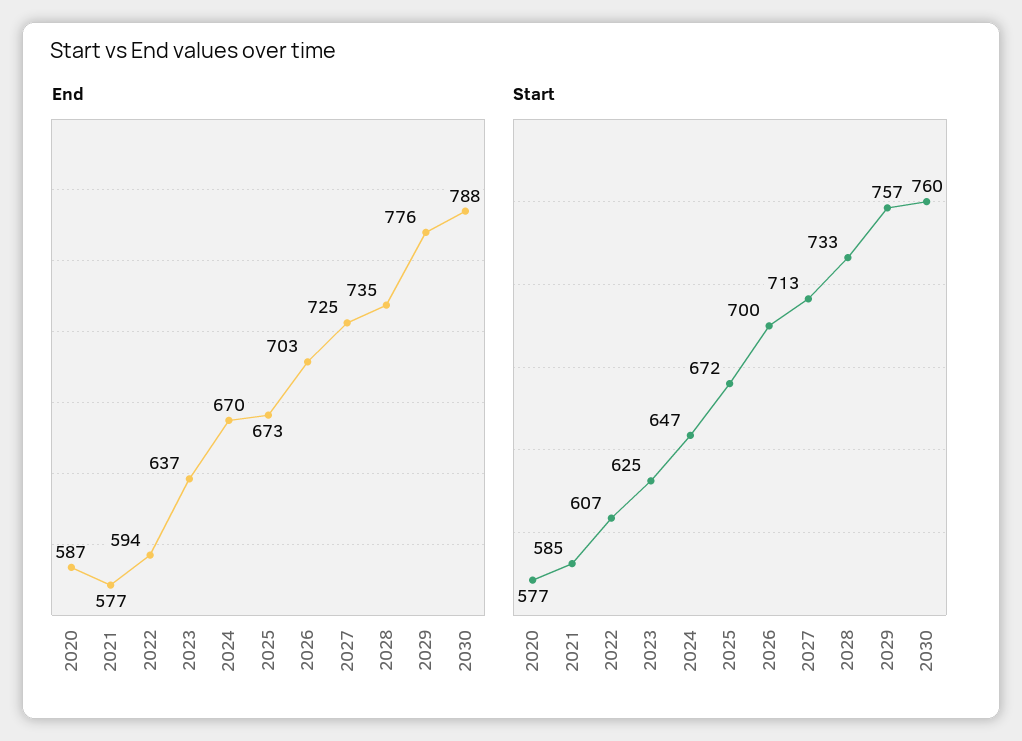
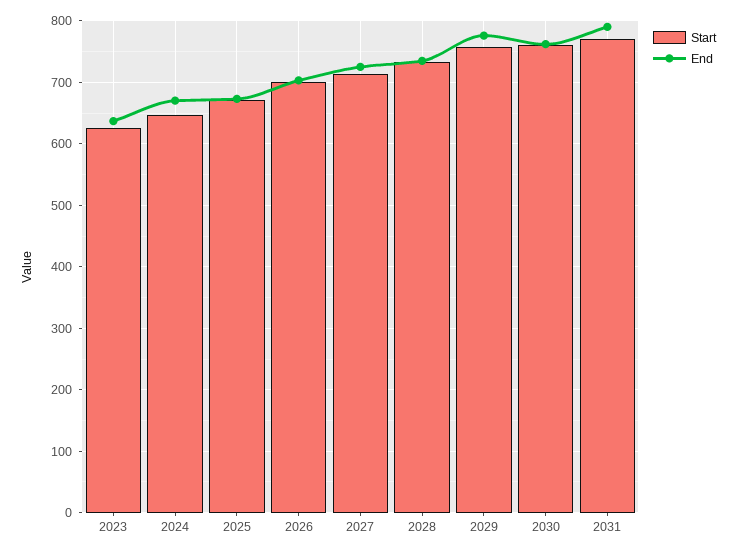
End, 2020: 587 -> none
End, 2021: 577 -> none
End, 2022: 594 -> none
End, 2030: 788 -> 760
Start, 2020: 577 -> none
Start, 2021: 585 -> none
Start, 2022: 607 -> none
Start, 2031: none -> 770
End, 2031: none -> 790

